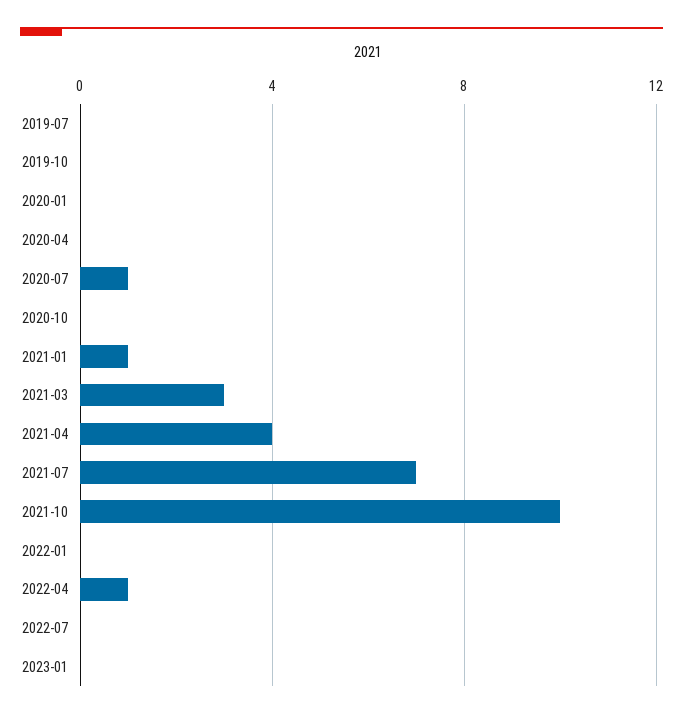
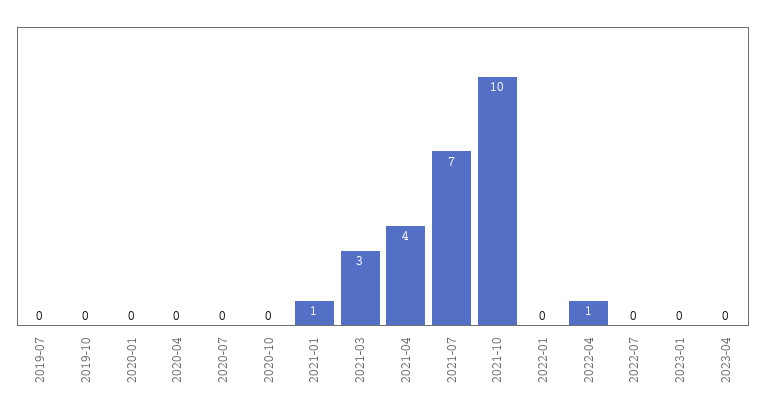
2020-07: 1 -> 0
2023-04: none -> 0

